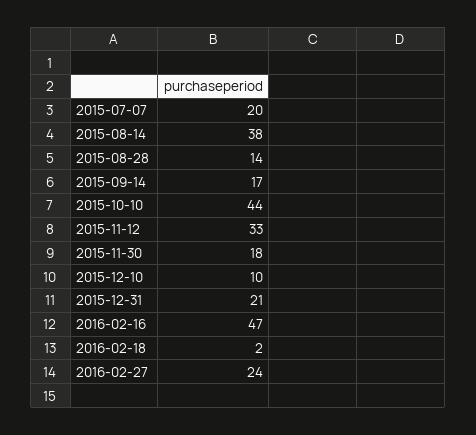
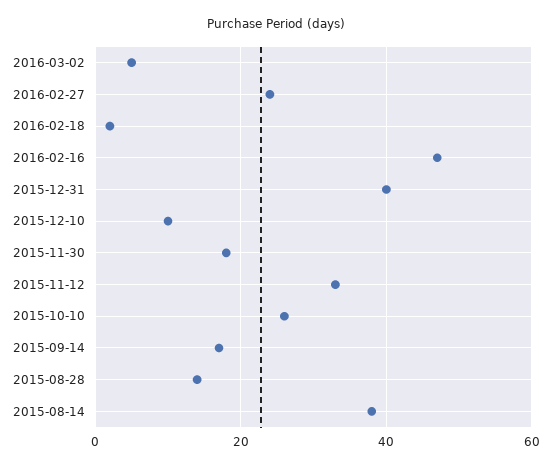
2015-07-07: 20 -> none
2015-10-10: 44 -> 25
2015-12-31: 21 -> 40
2016-03-02: none -> 5

